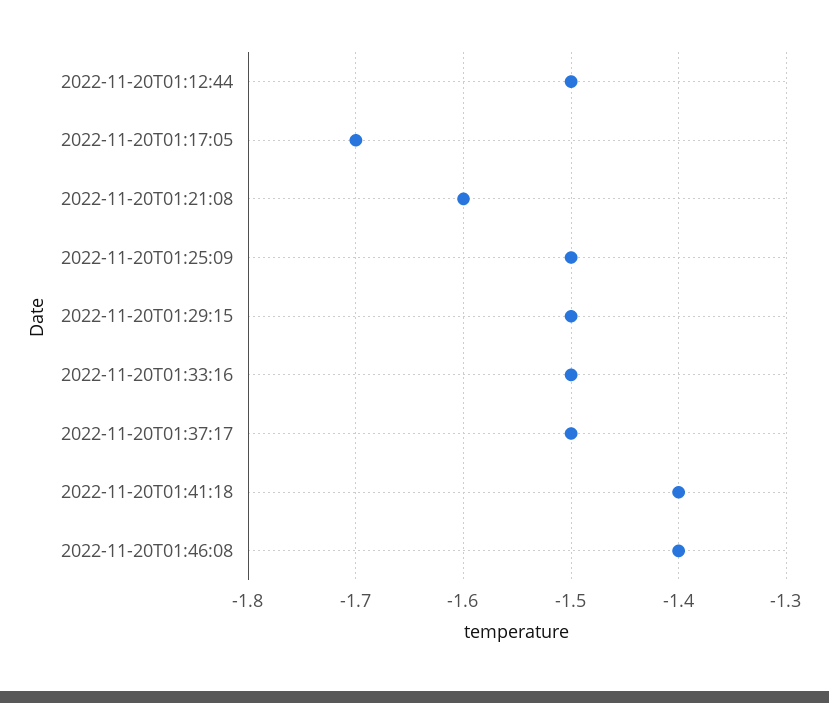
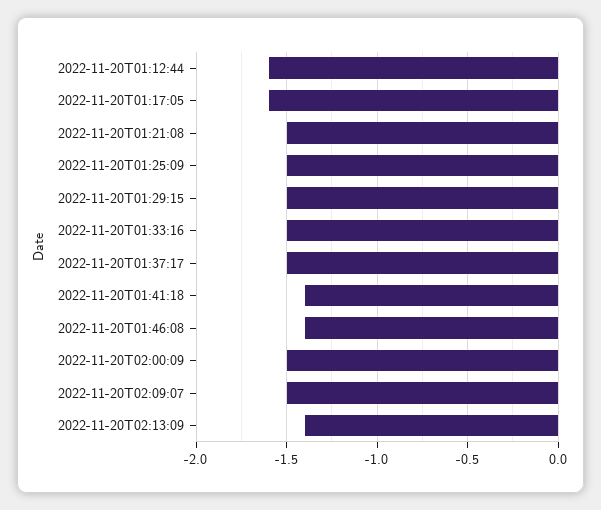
2022-11-20T01:12:44: -1.5 -> -1.6
2022-11-20T01:17:05: -1.7 -> -1.6
2022-11-20T01:21:08: -1.6 -> -1.5
2022-11-20T02:00:09: none -> -1.5
2022-11-20T02:09:07: none -> -1.5
2022-11-20T02:13:09: none -> -1.4

